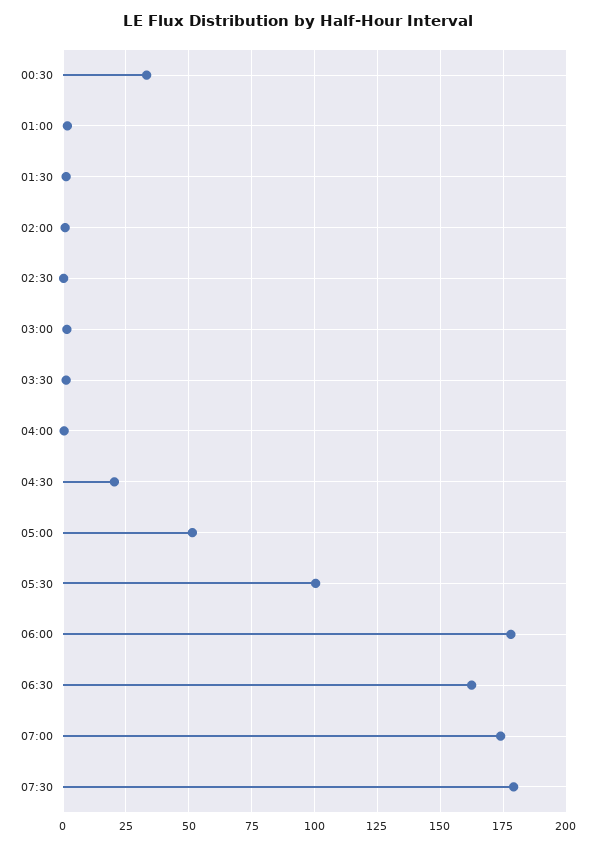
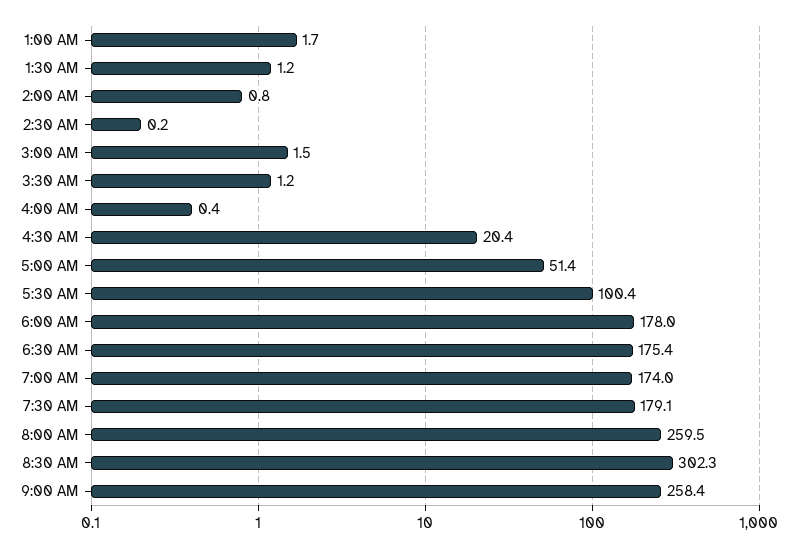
00:30: 32.5 -> none
06:30: 162.5 -> 175.4
8:00 AM: none -> 259.5
8:30 AM: none -> 302.3
9:00 AM: none -> 258.4

